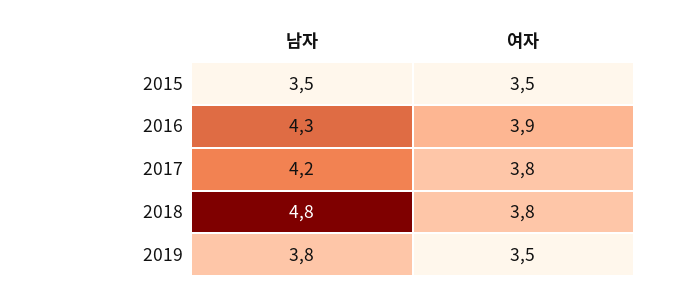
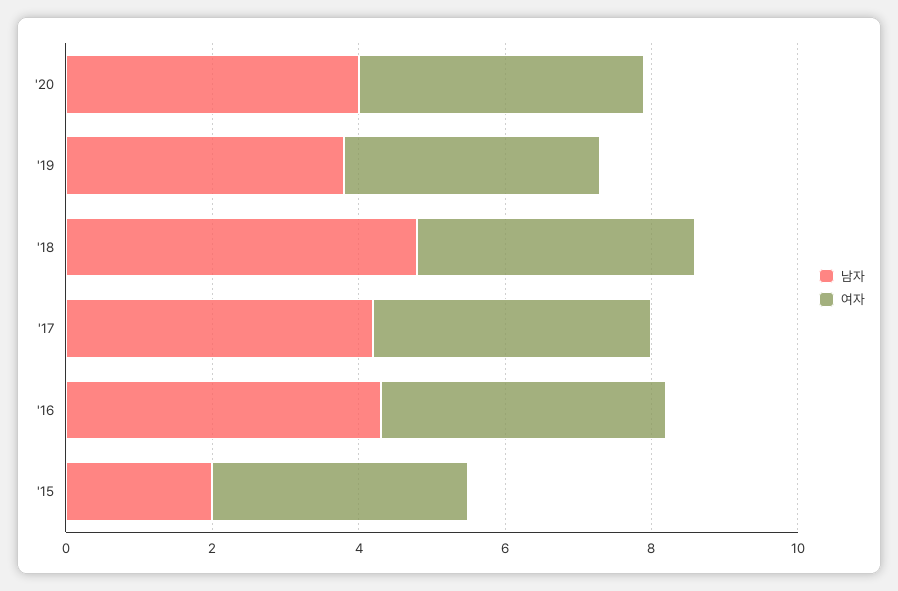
남자, 2015: 3.5 -> 2
남자, '20: none -> 4
여자, '20: none -> 4

